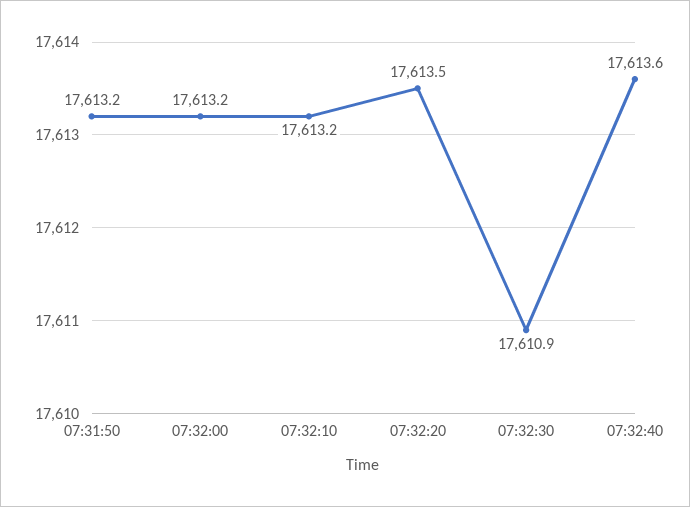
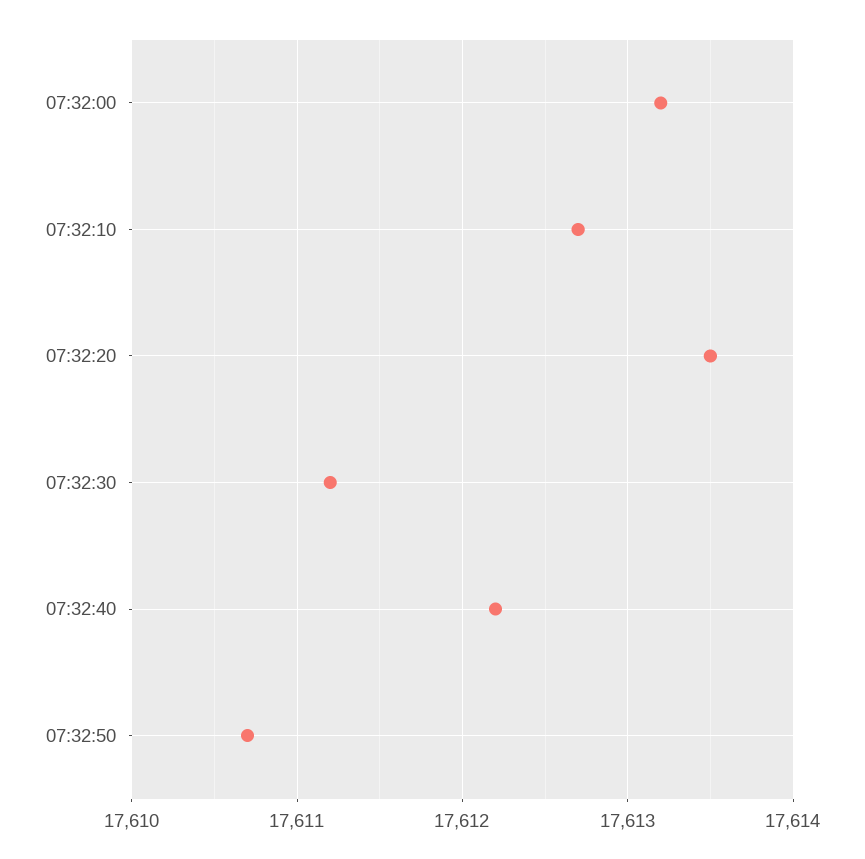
07:31:50: 17613.2 -> none
07:32:10: 17613.2 -> 17612.7
07:32:30: 17610.9 -> 17611.2
07:32:40: 17613.6 -> 17612.2
07:32:50: none -> 17610.7

